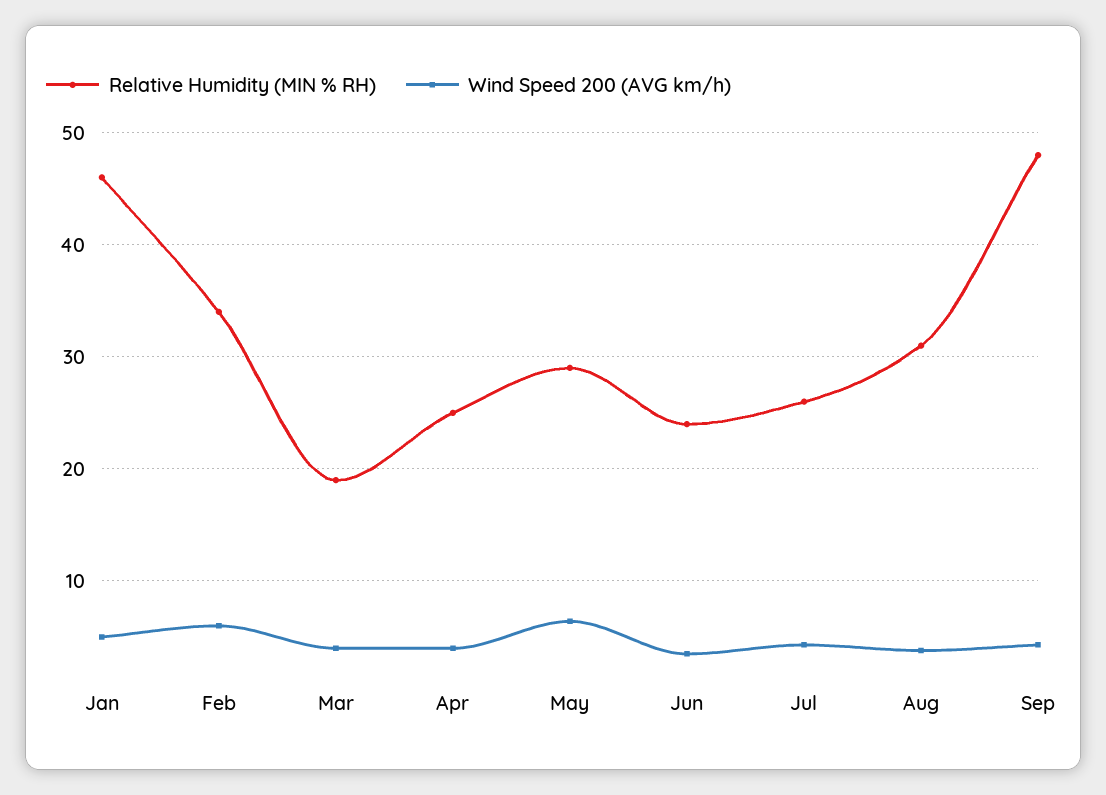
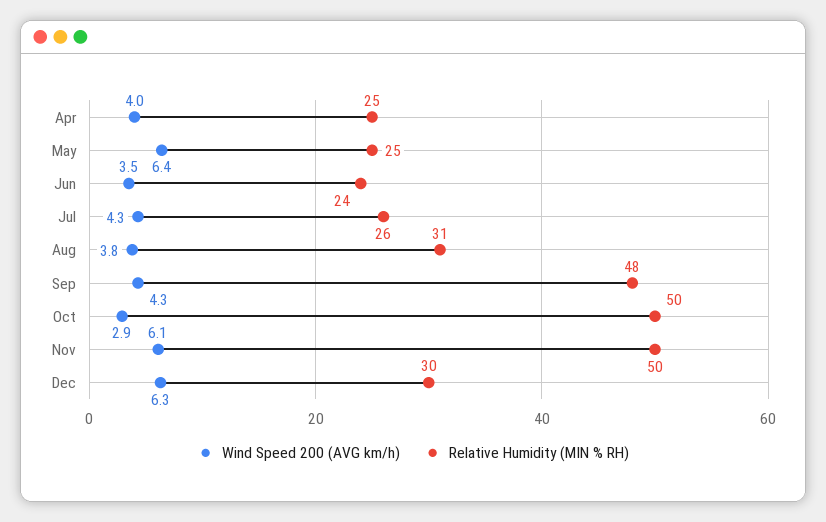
Relative Humidity (MIN % RH), Jan: 46 -> none
Wind Speed 200 (AVG km/h), Jan: 5 -> none
Relative Humidity (MIN % RH), Feb: 34 -> none
Wind Speed 200 (AVG km/h), Feb: 6 -> none
Relative Humidity (MIN % RH), Mar: 19 -> none
Wind Speed 200 (AVG km/h), Mar: 4 -> none
Relative Humidity (MIN % RH), May: 29 -> 25
Wind Speed 200 (AVG km/h), Oct: none -> 2.9
Relative Humidity (MIN % RH), Oct: none -> 50
Wind Speed 200 (AVG km/h), Nov: none -> 6.1
Relative Humidity (MIN % RH), Nov: none -> 50
Wind Speed 200 (AVG km/h), Dec: none -> 6.3
Relative Humidity (MIN % RH), Dec: none -> 30

